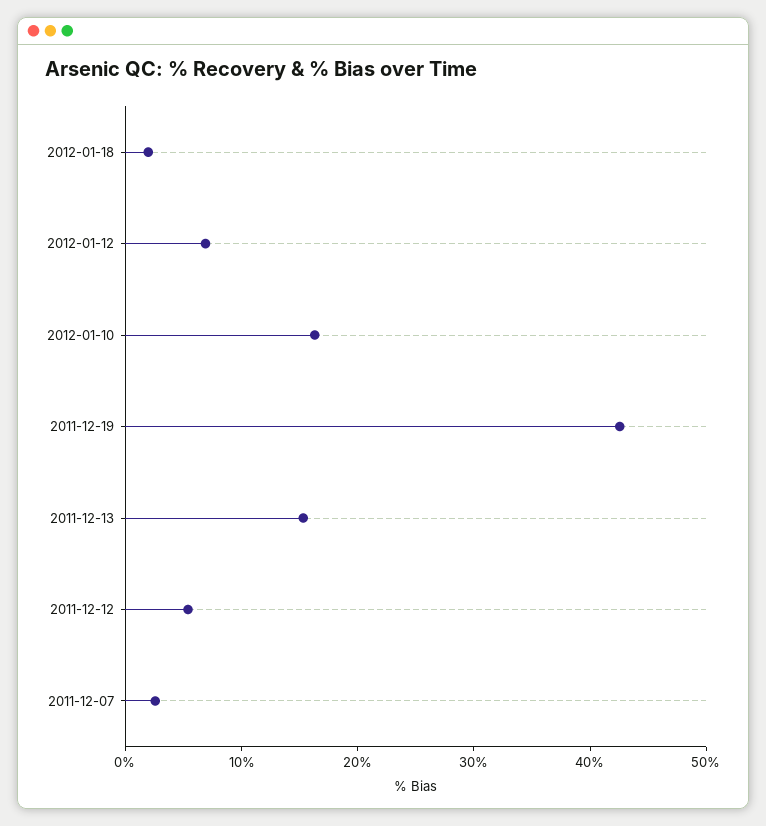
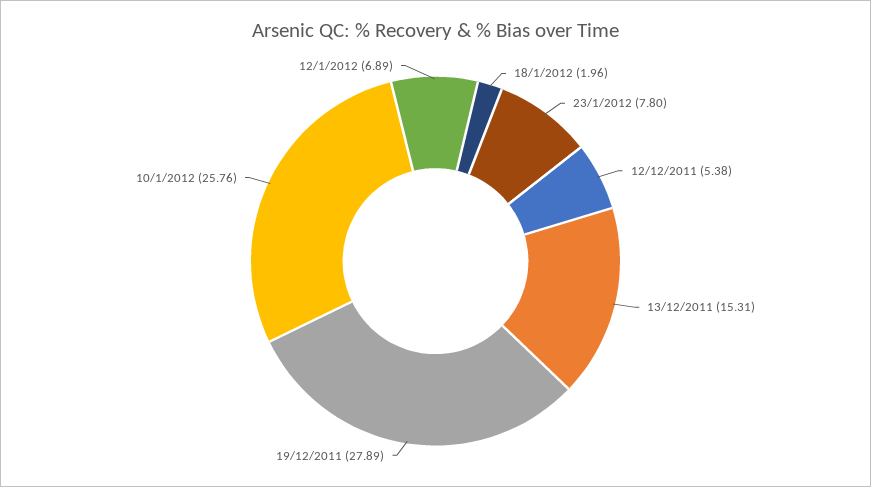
2012-01-10: 16 -> 25.76
2011-12-19: 42 -> 27.89
2011-12-07: 2 -> none
23/1/2012: none -> 7.8

